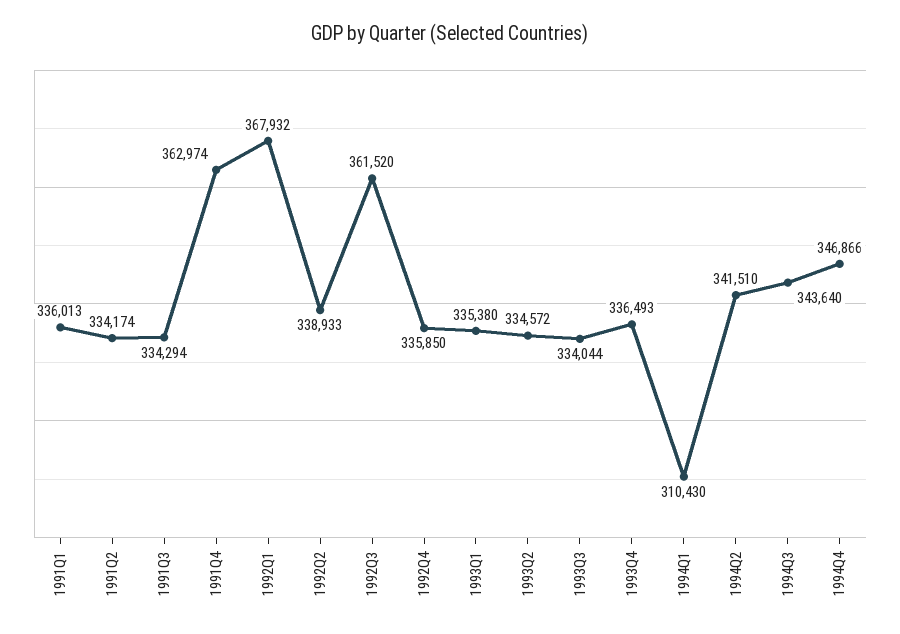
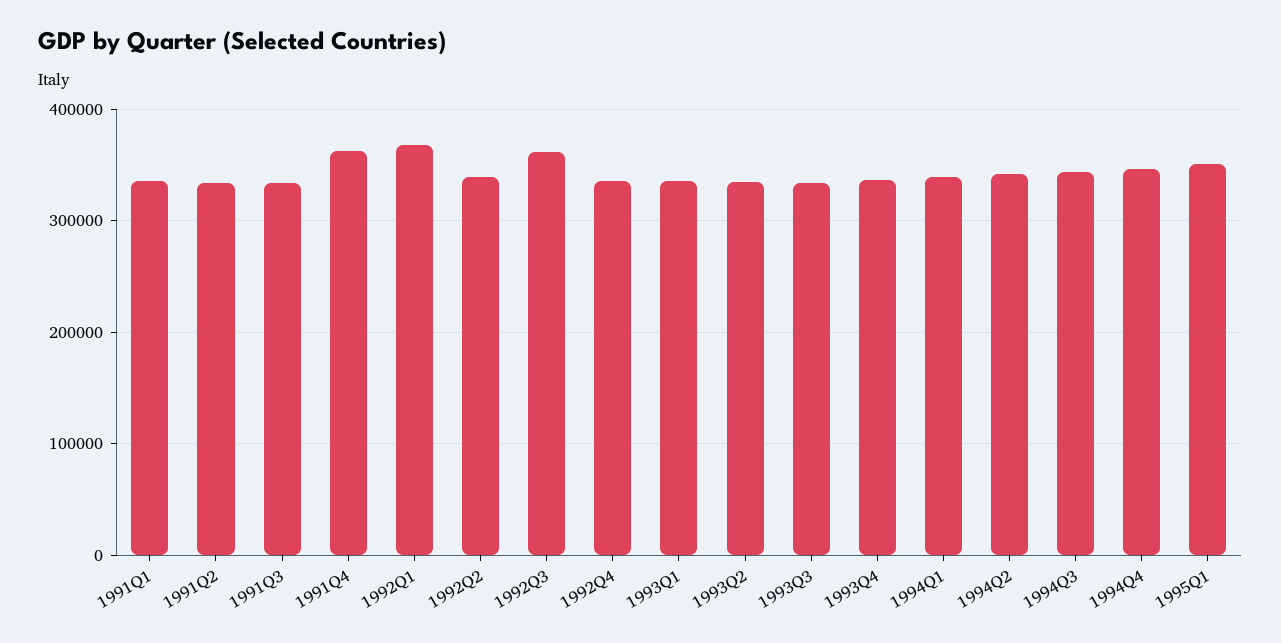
1994Q1: 310430 -> 340000
1995Q1: none -> 350000

